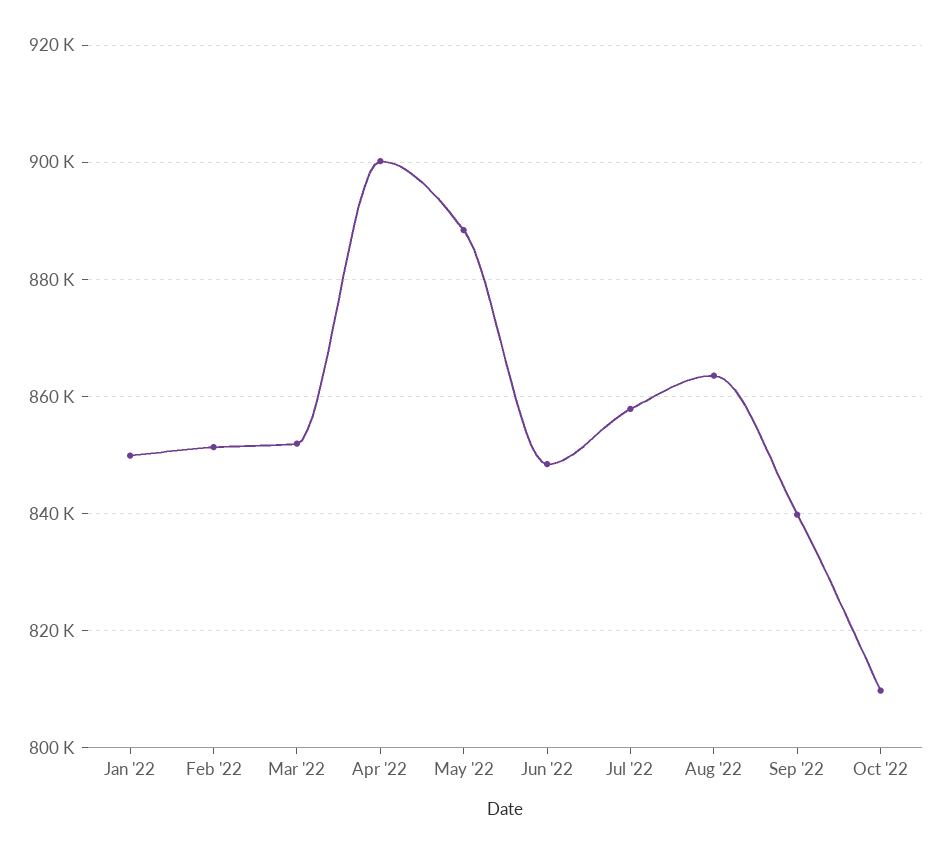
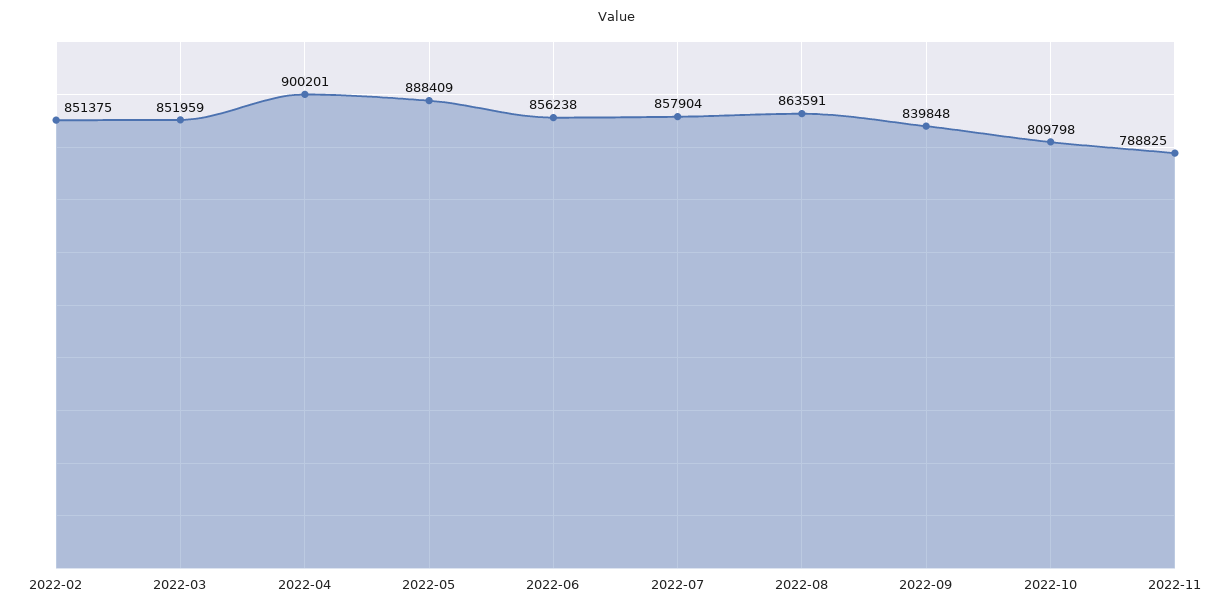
Jan '22: 850000 -> none
Jun '22: 848000 -> 856238
2022-11: none -> 788825

